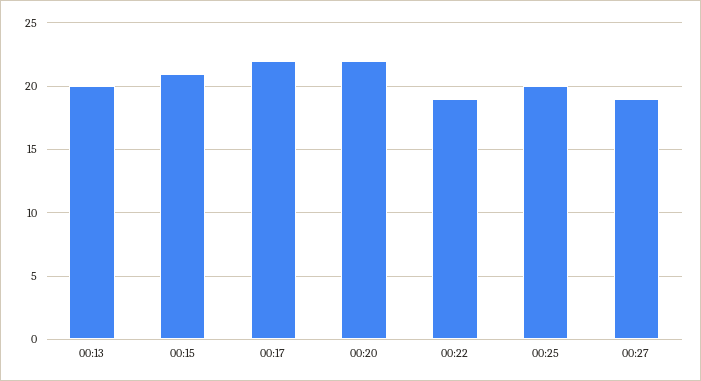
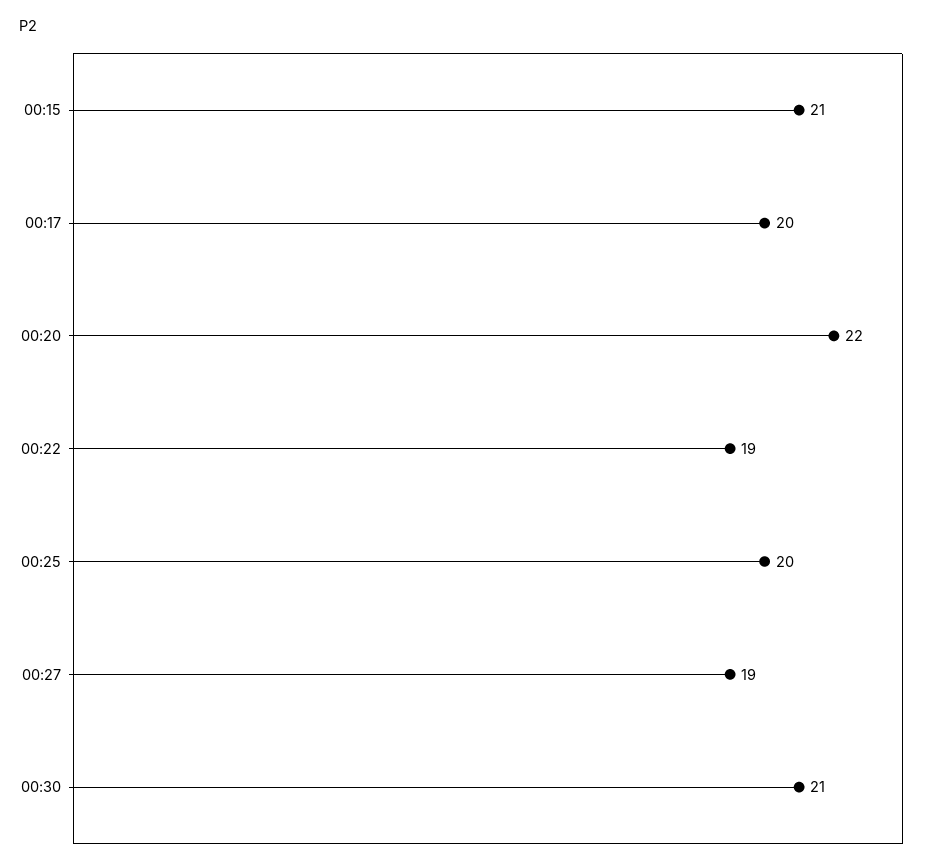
00:13: 20 -> none
00:17: 22 -> 20
00:30: none -> 21

